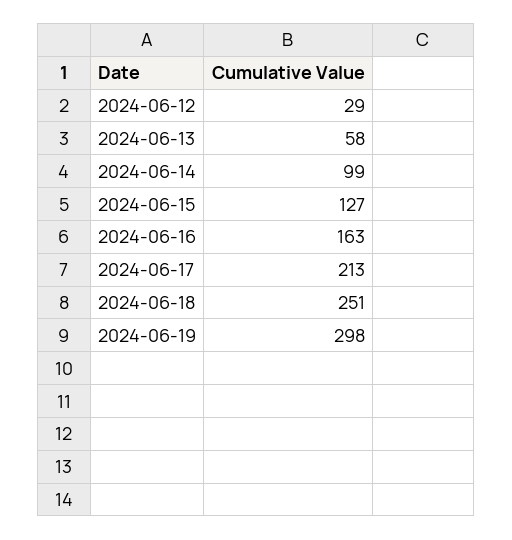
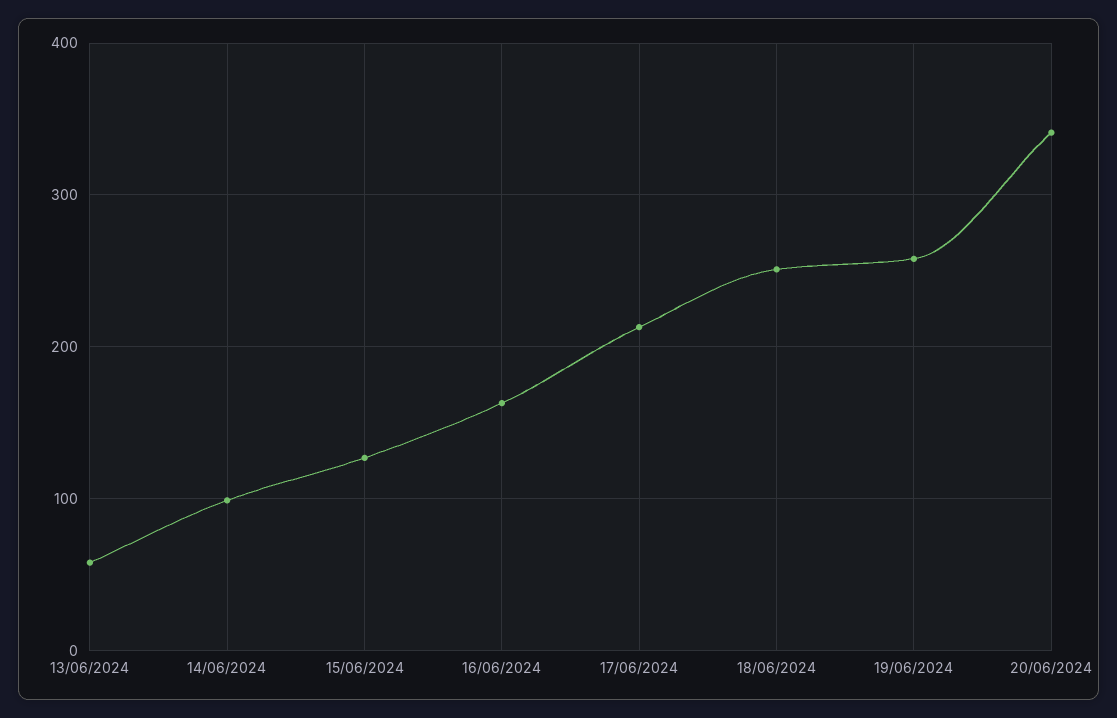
2024-06-12: 29 -> none
2024-06-19: 298 -> 260
20/06/2024: none -> 340

